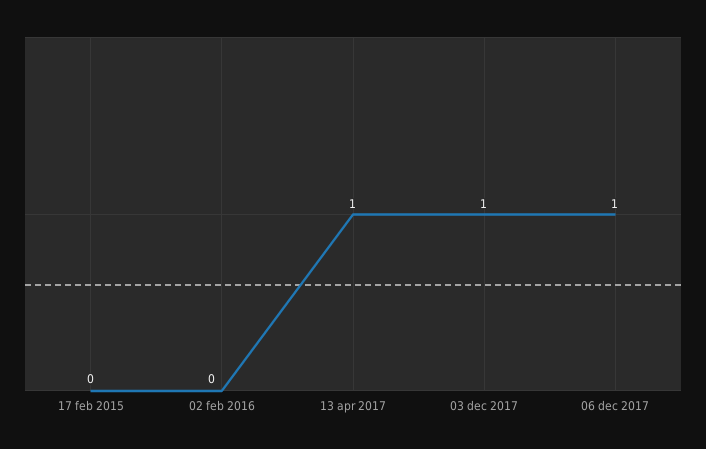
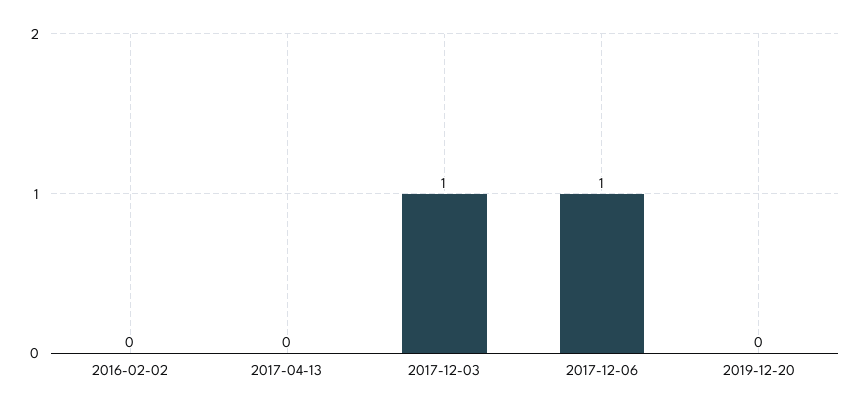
17 feb 2015: 0 -> none
13 apr 2017: 1 -> 0
2019-12-20: none -> 0

